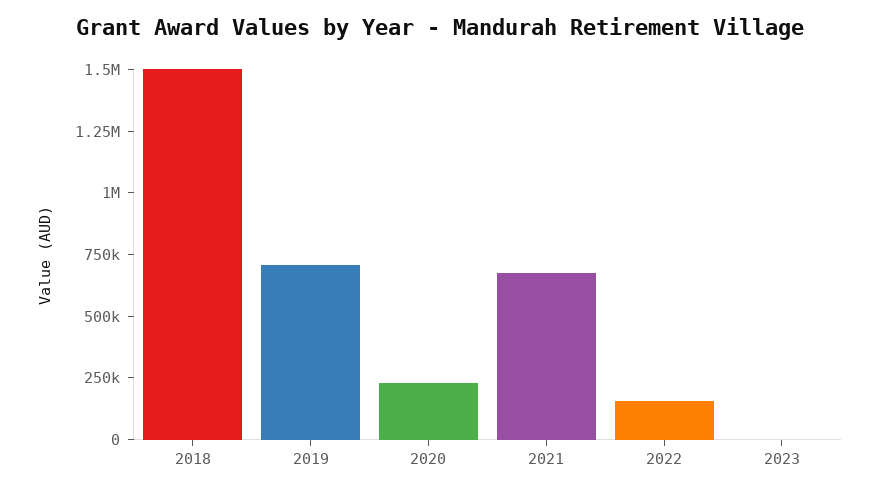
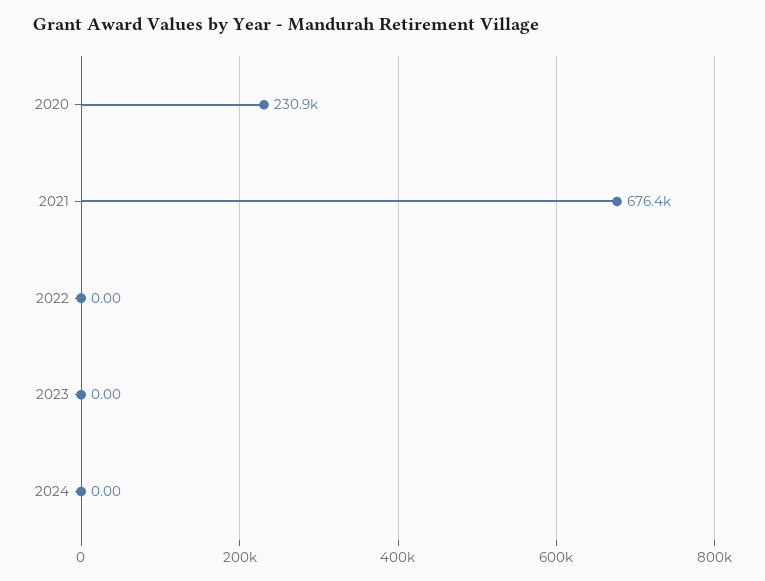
2018: 1500000 -> none
2019: 700000 -> none
2022: 150000 -> 0
2024: none -> 0

